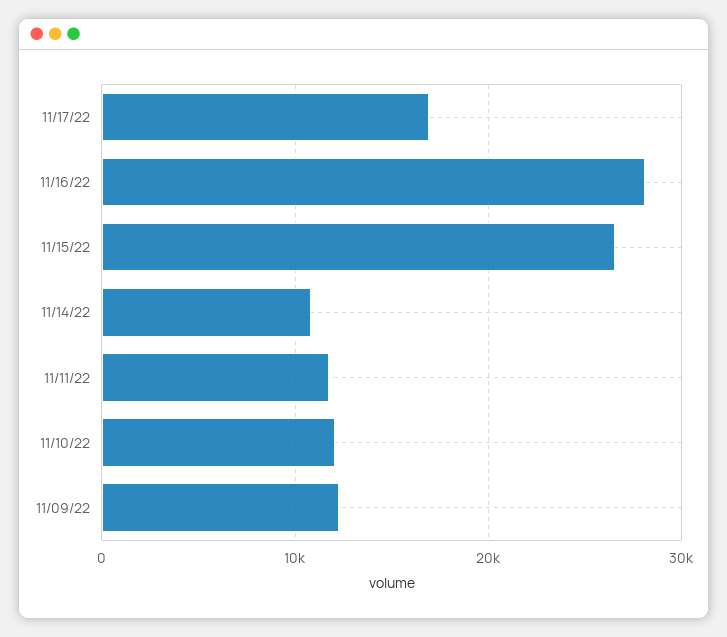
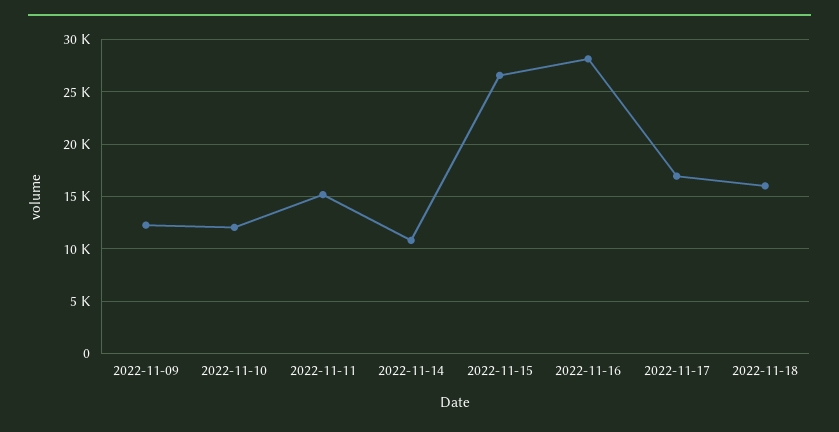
11/11/22: 12000 -> 15000
2022-11-18: none -> 16000

